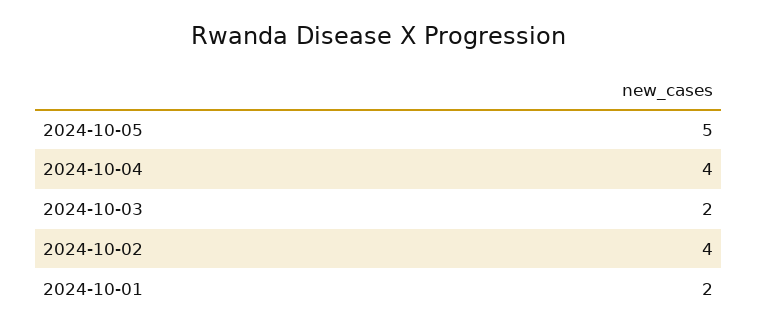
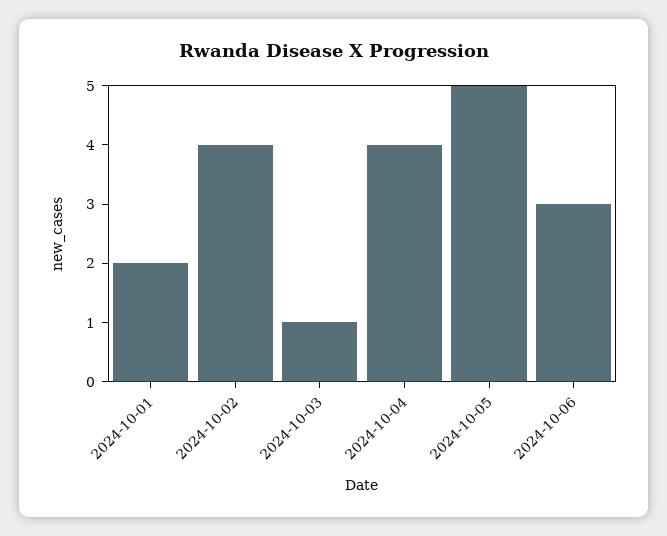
2024-10-03: 2 -> 1
2024-10-06: none -> 3

